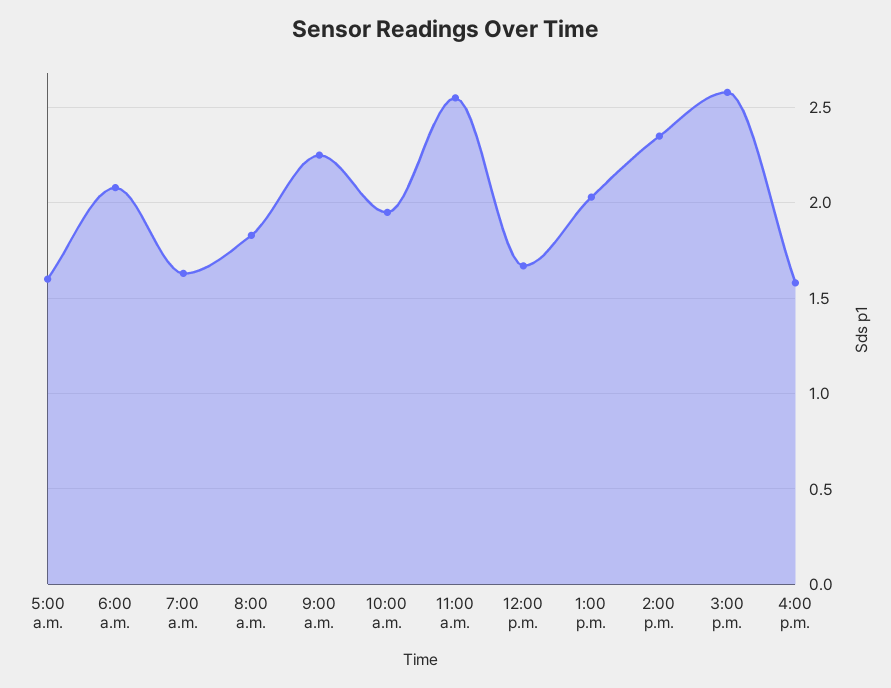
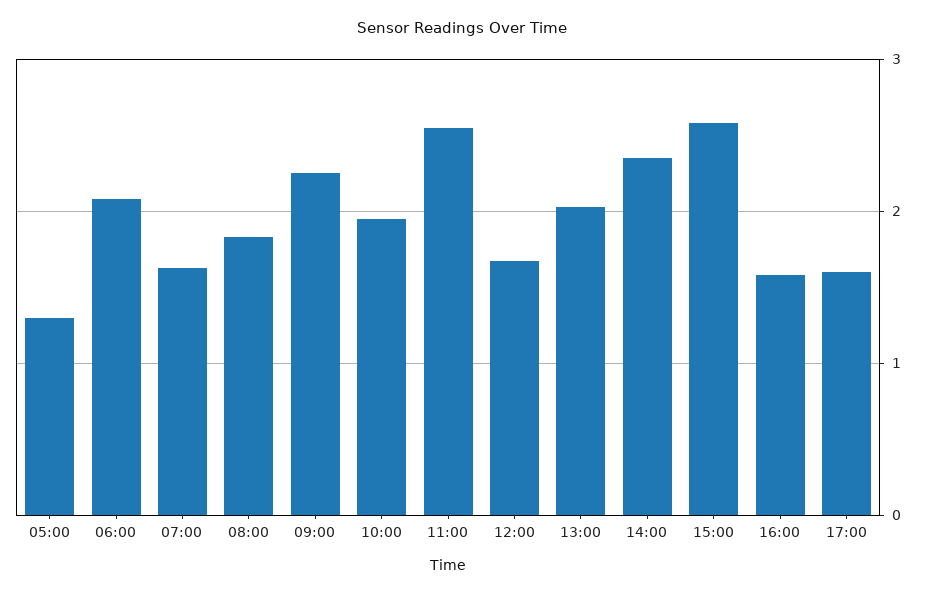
5:00 a.m.: 1.6 -> 1.3
17:00: none -> 1.6

